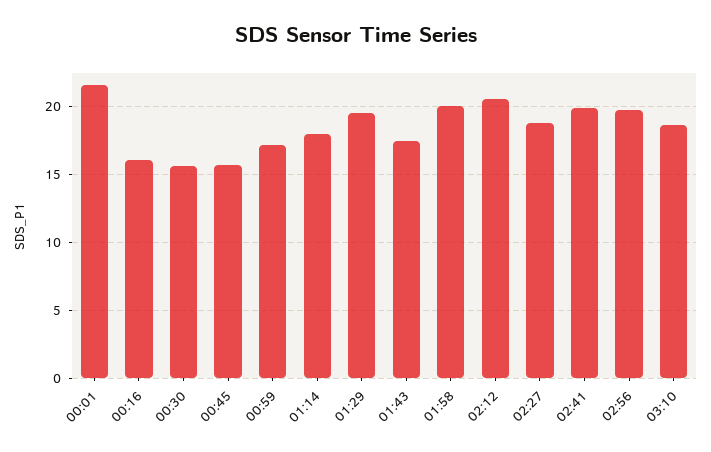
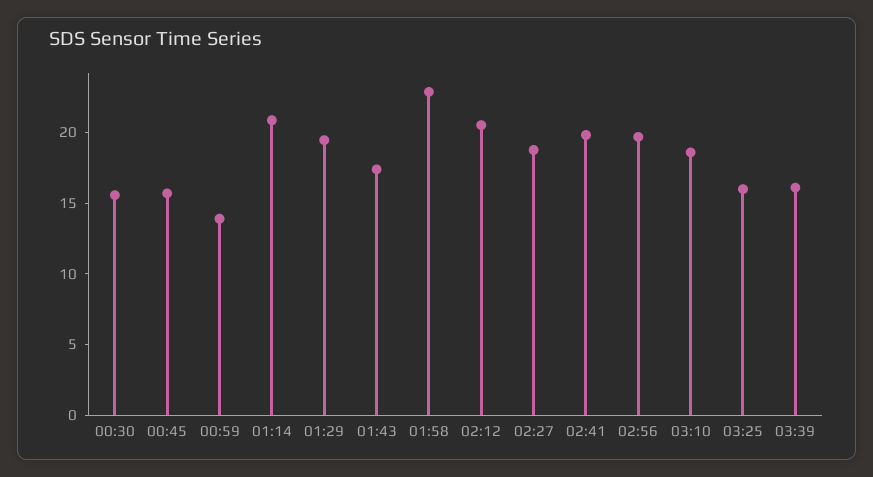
00:01: 21.5 -> none
00:16: 16 -> none
00:59: 17 -> 14
01:14: 18 -> 21
01:58: 20 -> 23
03:25: none -> 16
03:39: none -> 16

